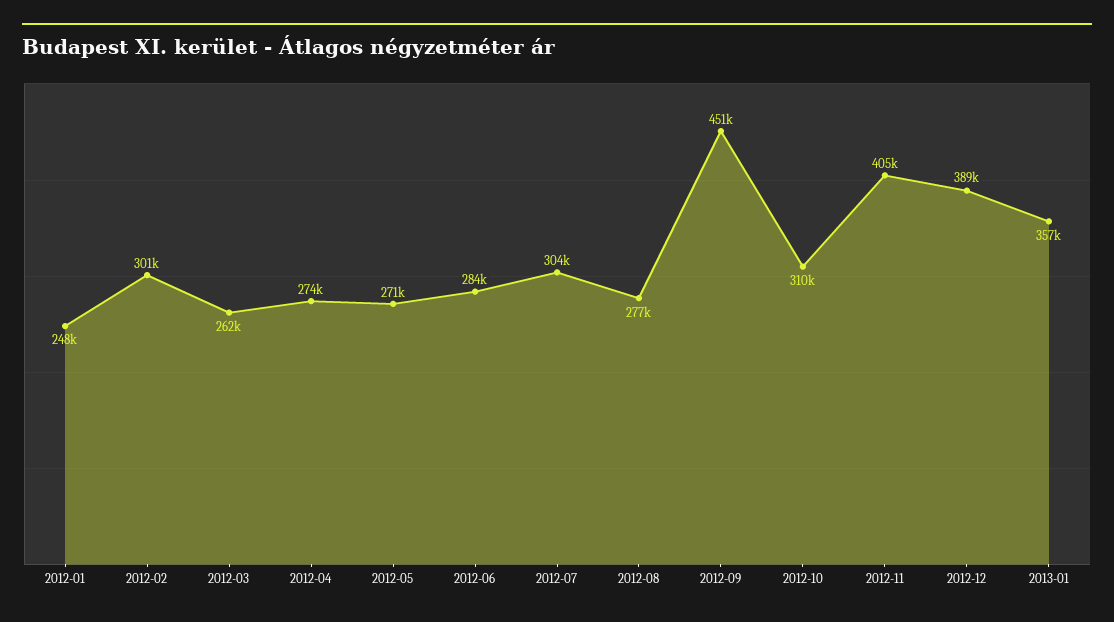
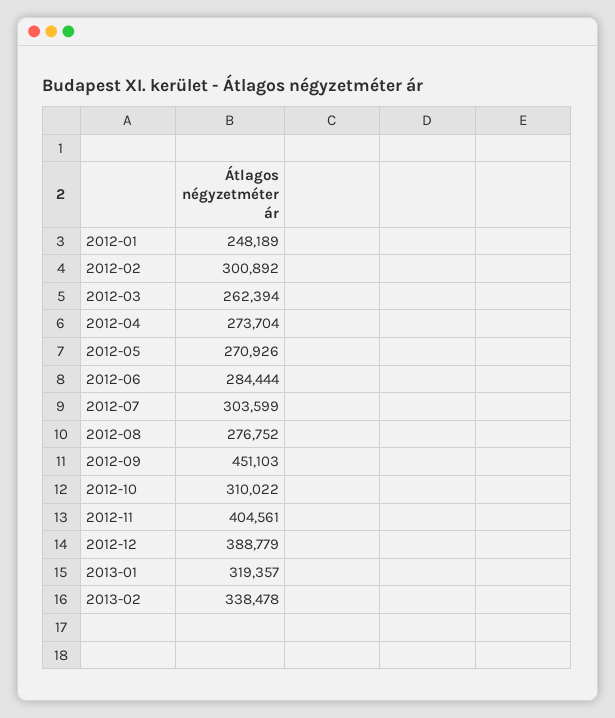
2013-01: 357000 -> 319357
2013-02: none -> 338478

